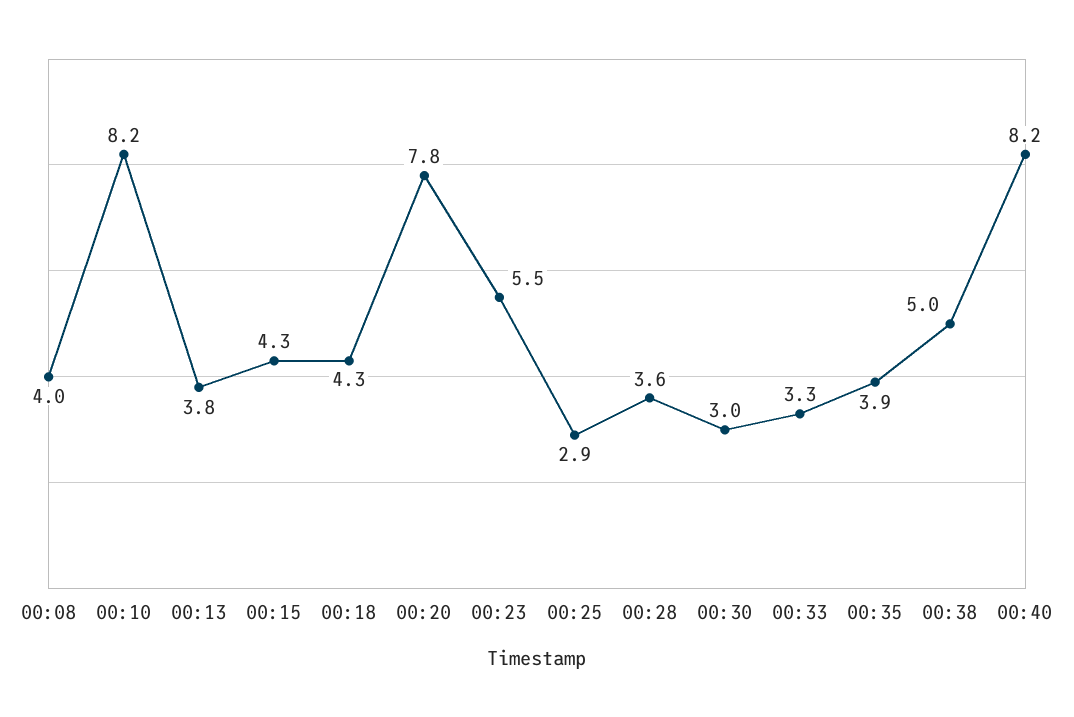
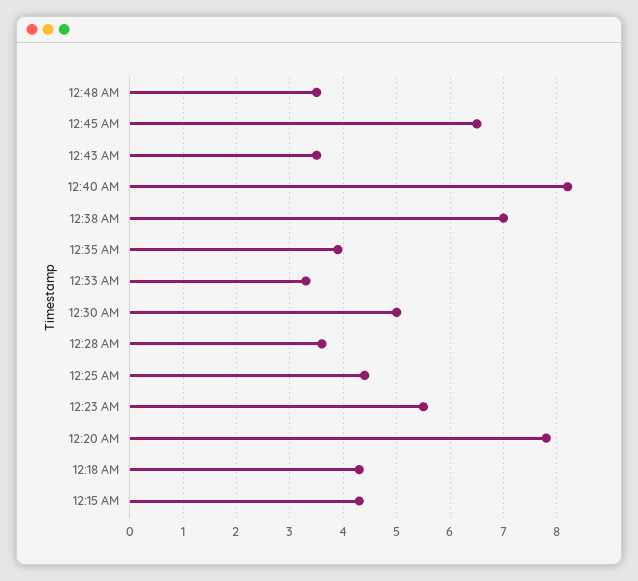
00:08: 4 -> none
00:10: 8.2 -> none
00:13: 3.8 -> none
00:25: 2.9 -> 4.5
00:30: 3 -> 5
00:38: 5 -> 7
12:48 AM: none -> 3.5
12:45 AM: none -> 6.5
12:43 AM: none -> 3.5

